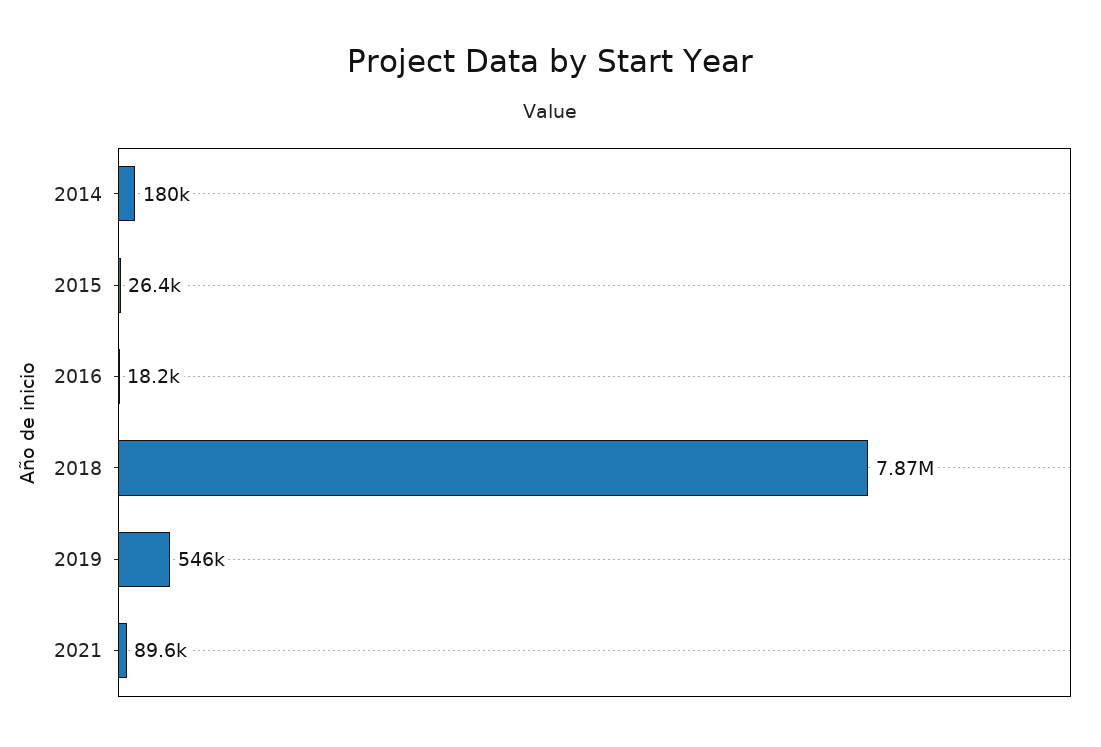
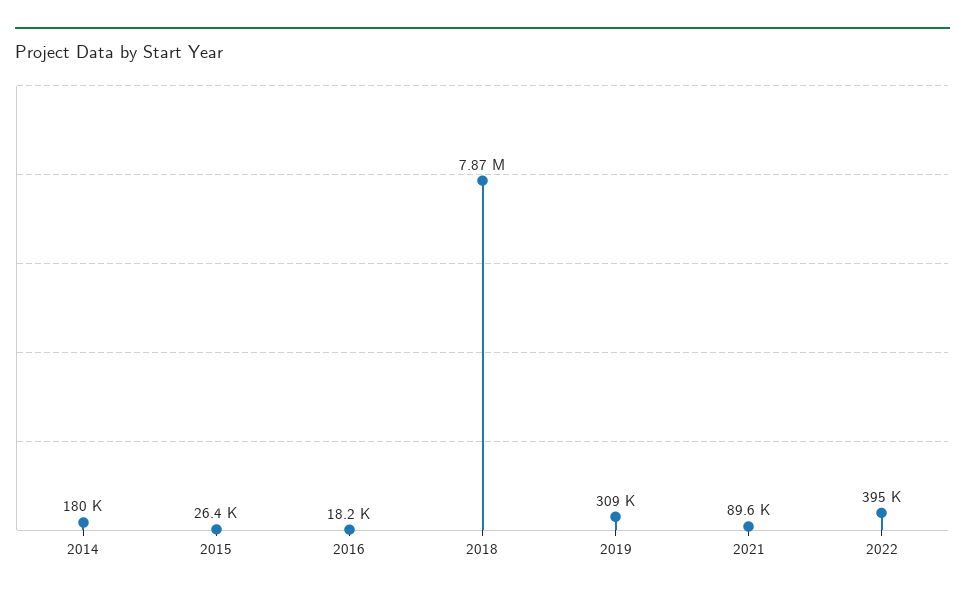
2019: 546000 -> 309000
2022: none -> 395000

